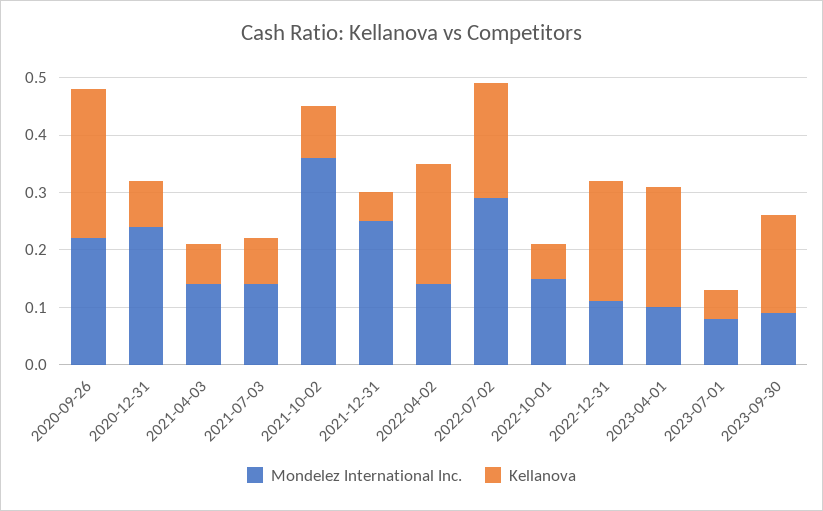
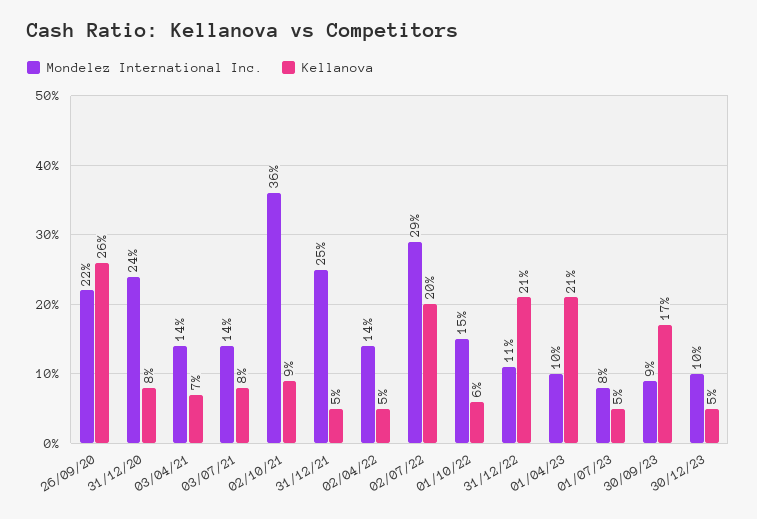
Kellanova, 2022-04-02: 0.2 -> 0.05
Mondelez International Inc., 30/12/23: none -> 0.1
Kellanova, 30/12/23: none -> 0.05

